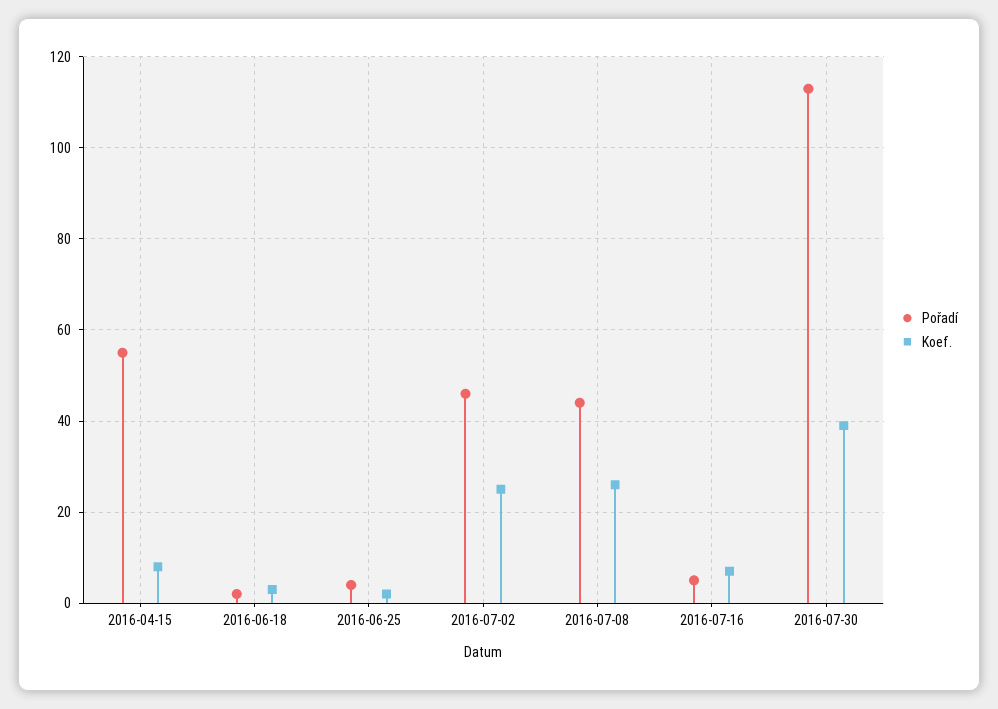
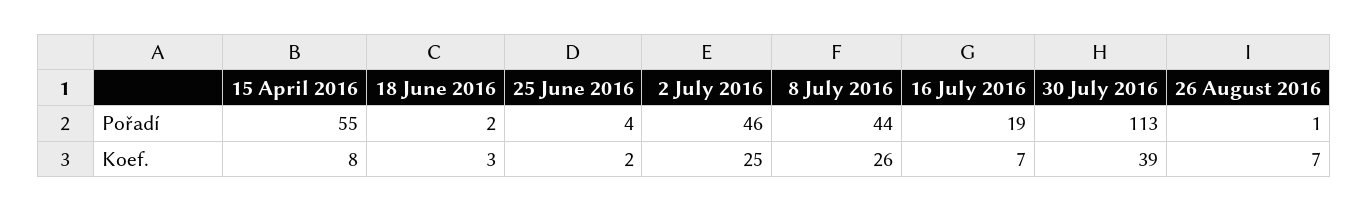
Pořadí, 2016-07-16: 5 -> 19
Pořadí, 26 August 2016: none -> 1
Koef., 26 August 2016: none -> 7

